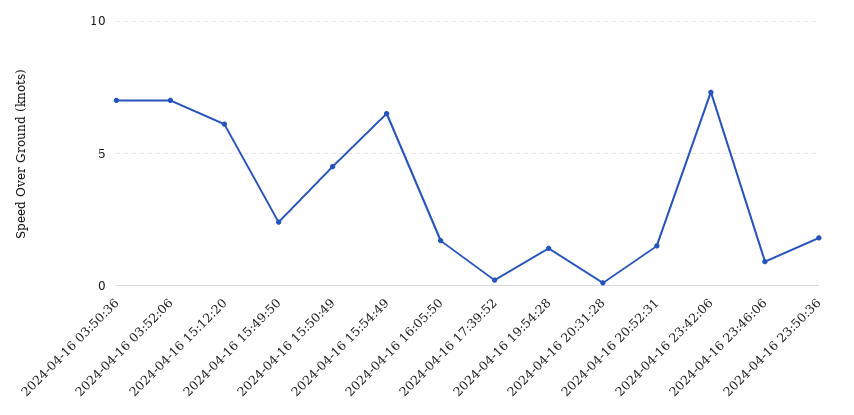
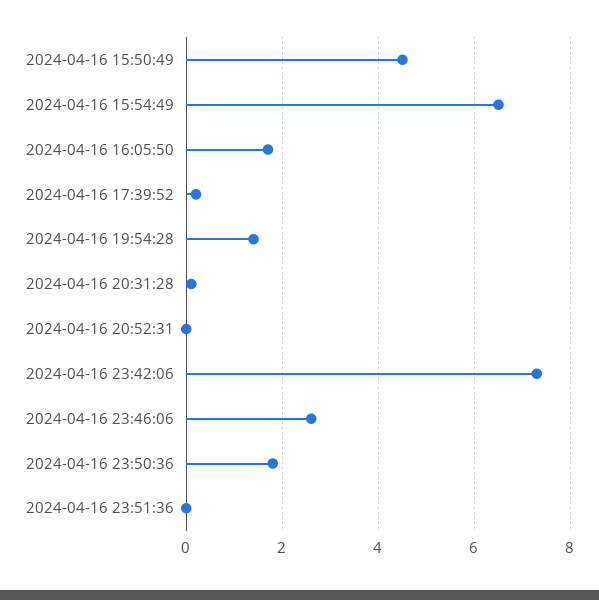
2024-04-16 03:50:36: 7 -> none
2024-04-16 03:52:06: 7 -> none
2024-04-16 15:12:20: 6 -> none
2024-04-16 15:49:50: 2.5 -> none
2024-04-16 20:52:31: 1.5 -> 0
2024-04-16 23:46:06: 1 -> 2.5
2024-04-16 23:51:36: none -> 0

